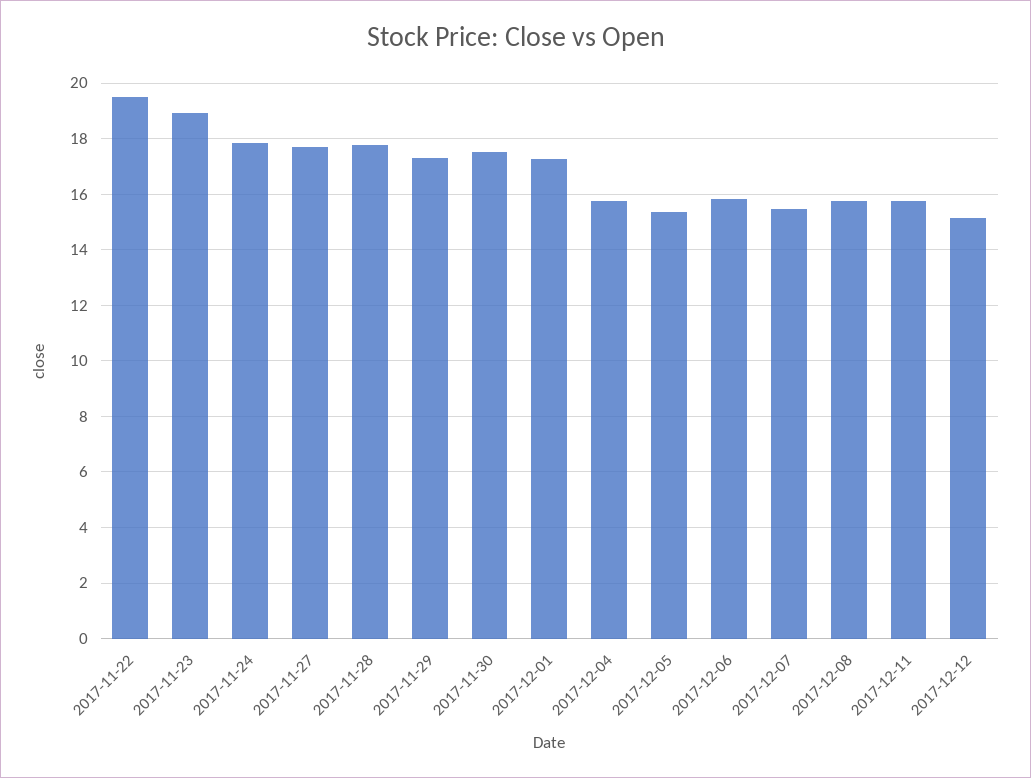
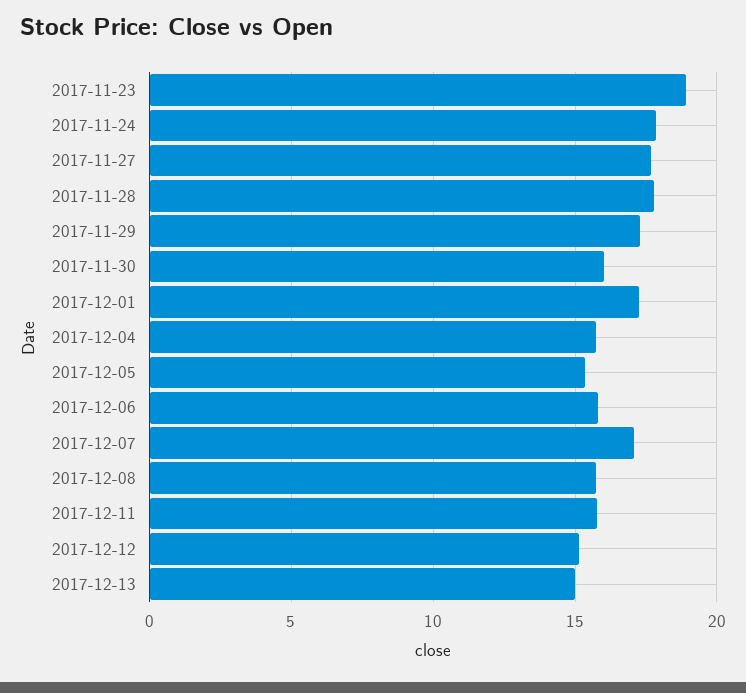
2017-11-22: 19.5 -> none
2017-11-30: 17.5 -> 16
2017-12-07: 15.5 -> 17
2017-12-13: none -> 15

